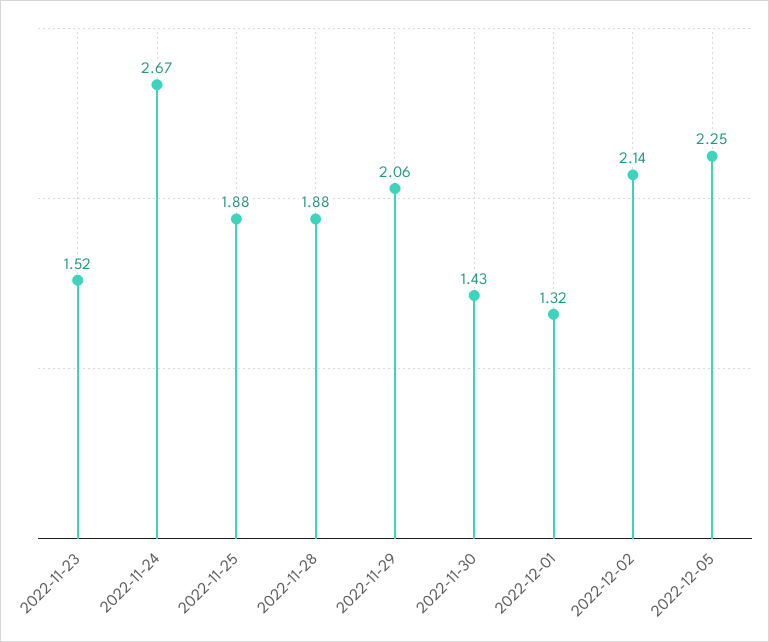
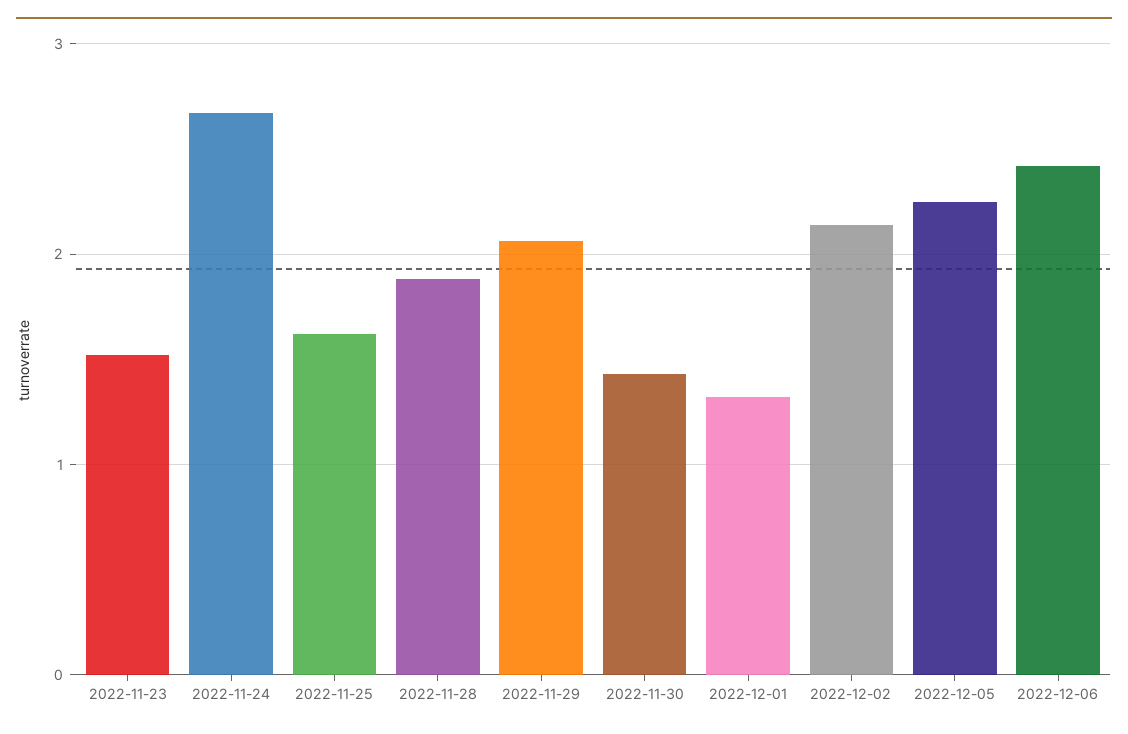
2022-11-25: 1.88 -> 1.6
2022-12-06: none -> 2.4

